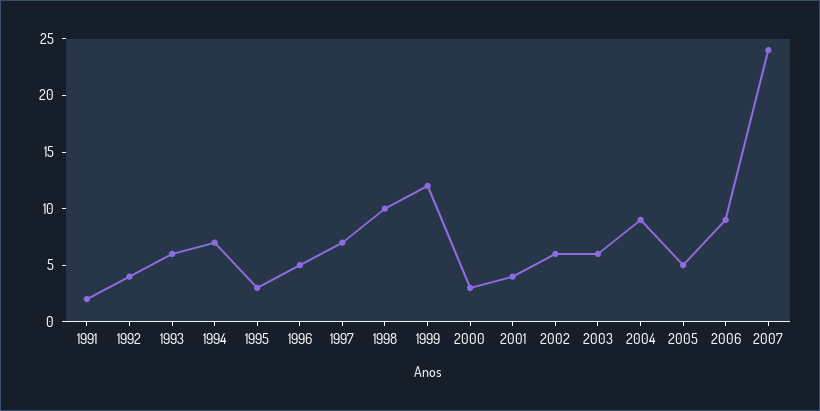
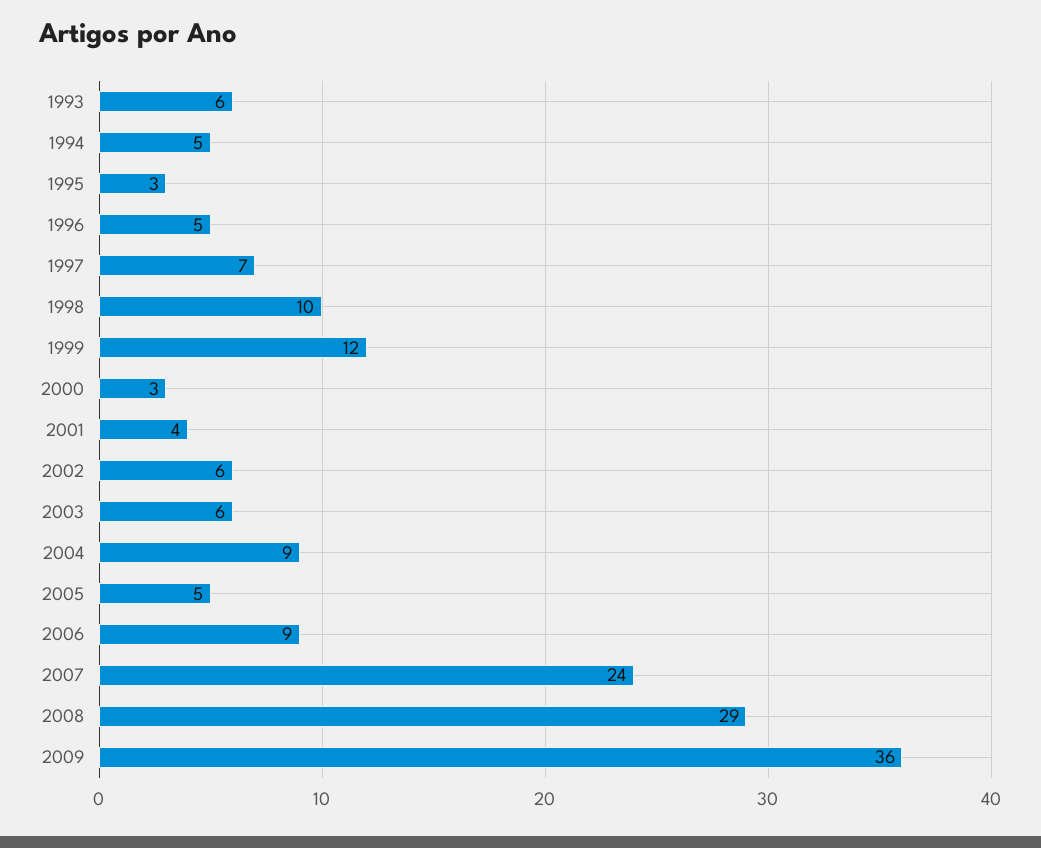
1991: 2 -> none
1992: 4 -> none
1994: 7 -> 5
2008: none -> 29
2009: none -> 36

